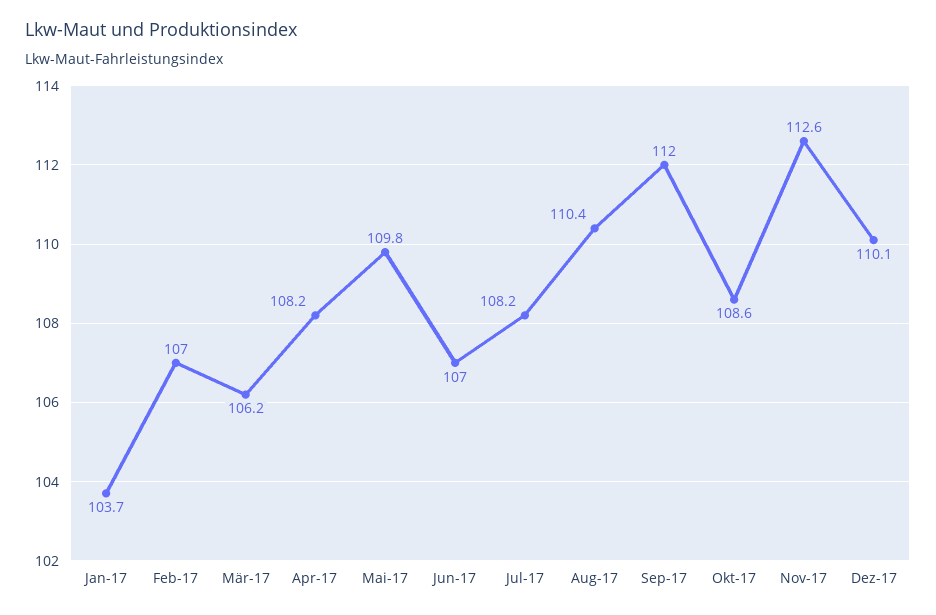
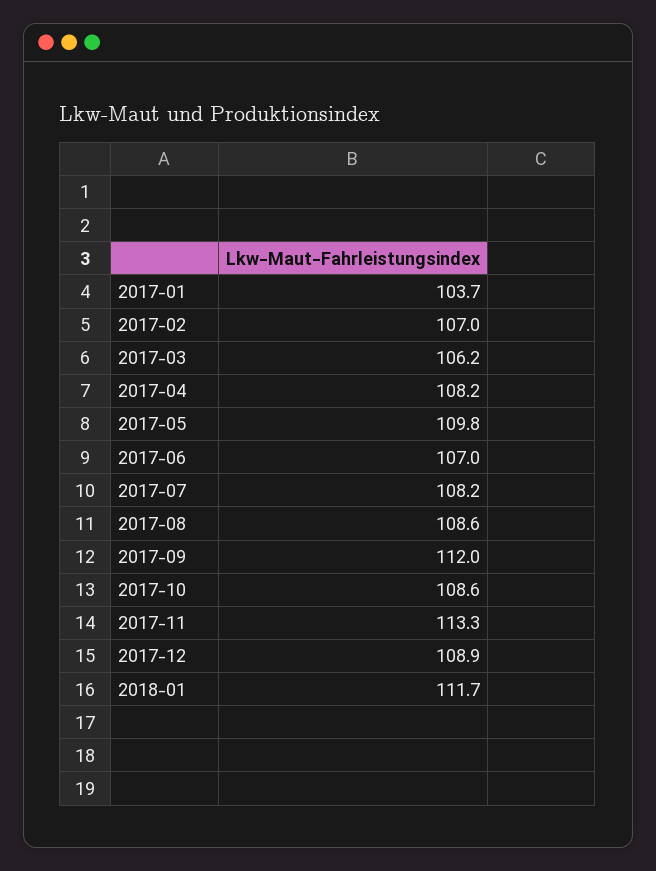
Aug-17: 110.4 -> 108.6
Nov-17: 112.6 -> 113.3
Dez-17: 110.1 -> 108.9
2018-01: none -> 111.7

